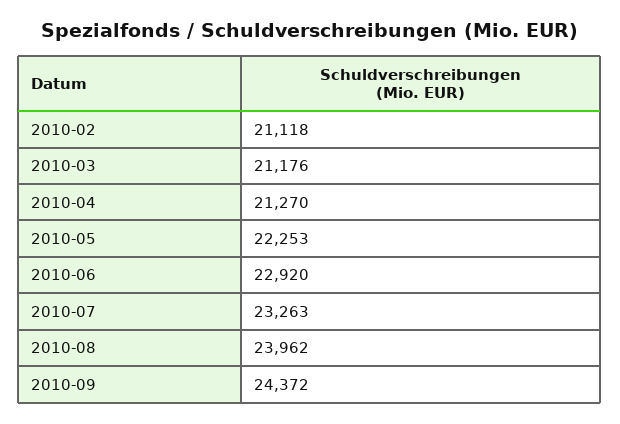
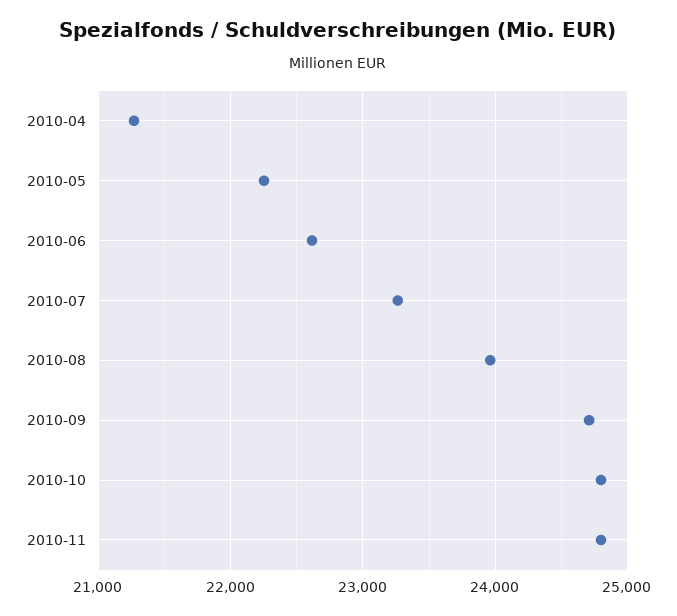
2010-02: 21118 -> none
2010-03: 21176 -> none
2010-06: 22920 -> 22600
2010-09: 24372 -> 24700
2010-10: none -> 24800
2010-11: none -> 24800

